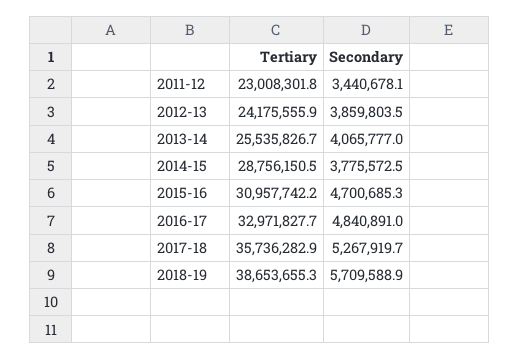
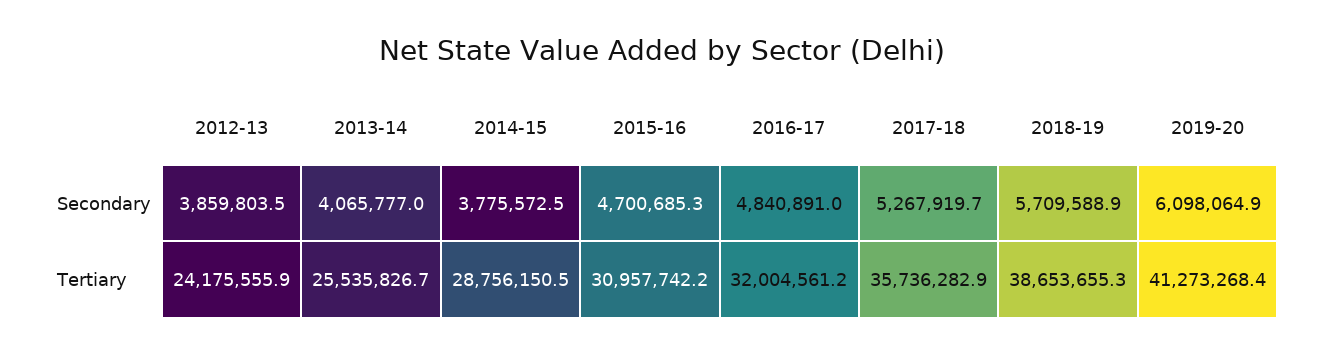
Tertiary, 2011-12: 23008301.8 -> none
Secondary, 2011-12: 3440678.1 -> none
Tertiary, 2016-17: 32971827.7 -> 32004561.2
Secondary, 2019-20: none -> 6098064.9
Tertiary, 2019-20: none -> 41273268.4

